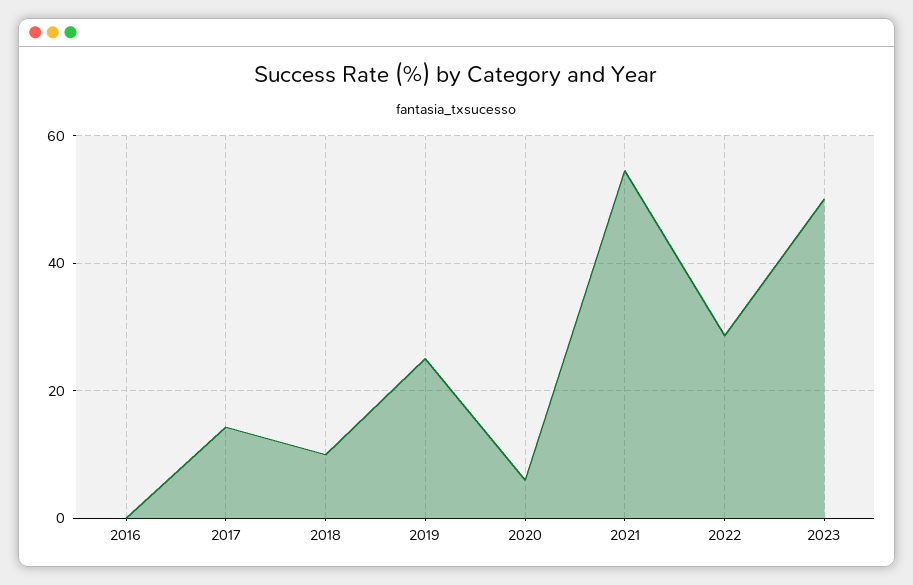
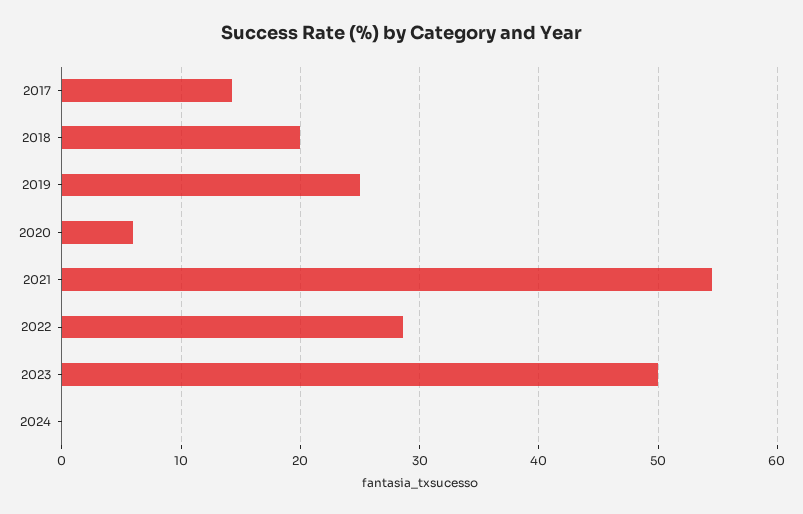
2016: 0 -> none
2018: 10 -> 20
2024: none -> 0

